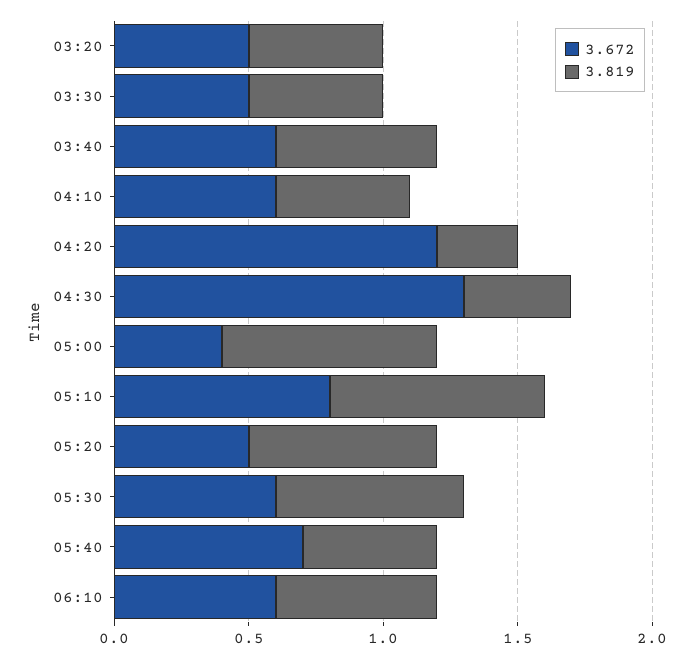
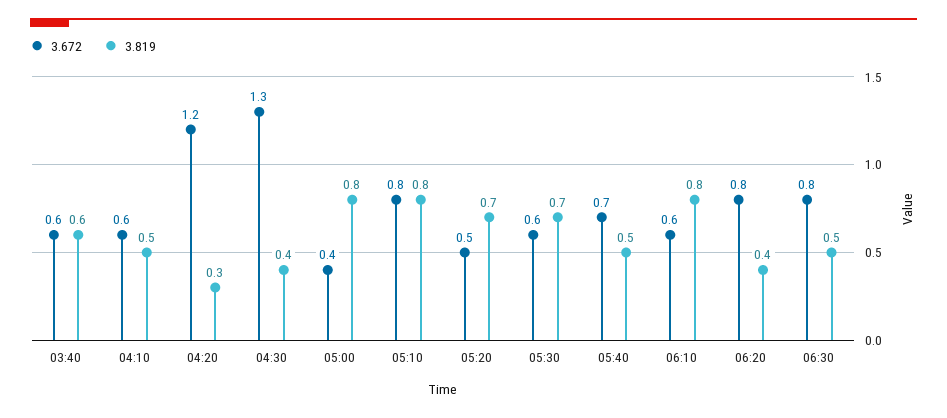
3.672, 03:20: 0.5 -> none
3.819, 03:20: 0.5 -> none
3.672, 03:30: 0.5 -> none
3.819, 03:30: 0.5 -> none
3.819, 06:10: 0.6 -> 0.8
3.672, 06:20: none -> 0.8
3.819, 06:20: none -> 0.4
3.672, 06:30: none -> 0.8
3.819, 06:30: none -> 0.5

